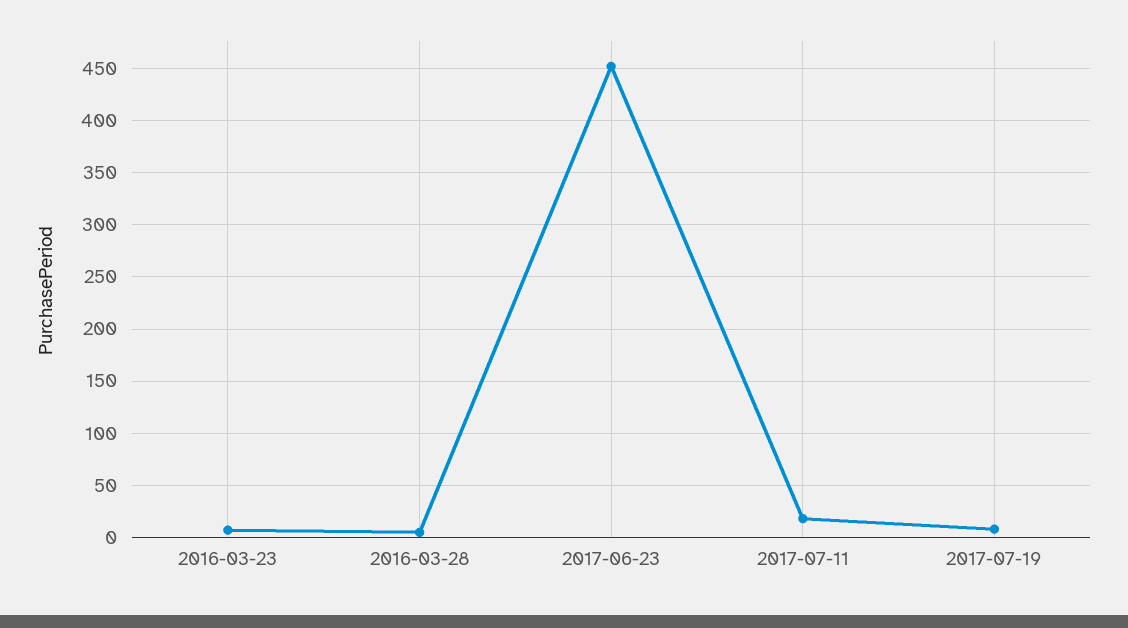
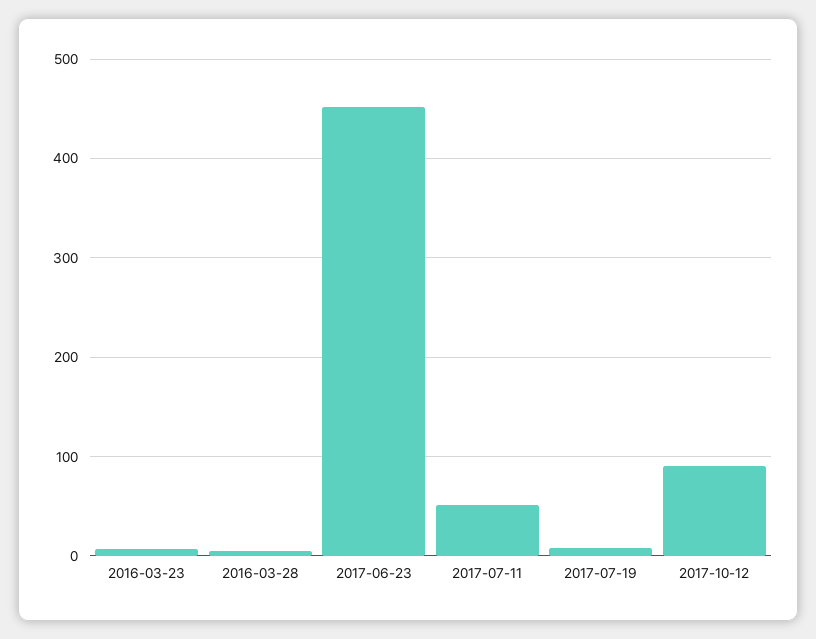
2017-07-11: 20 -> 50
2017-10-12: none -> 90

